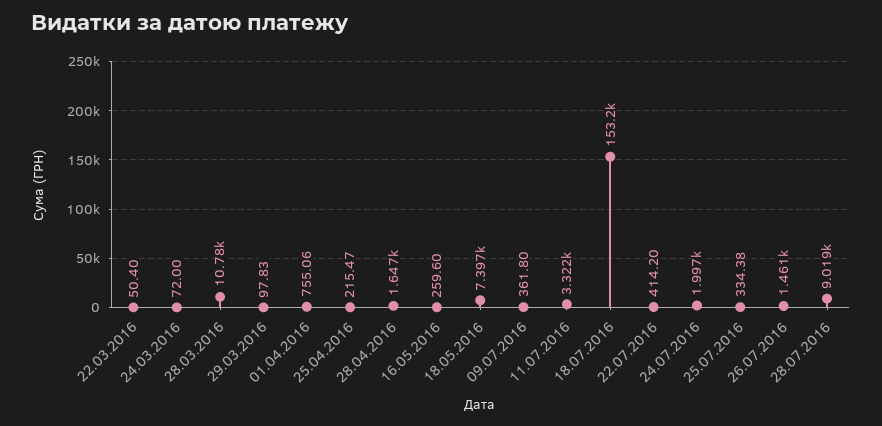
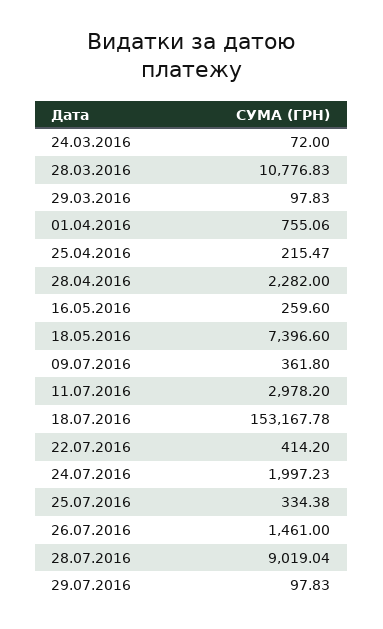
22.03.2016: 50.4 -> none
28.04.2016: 1647 -> 2282
11.07.2016: 3322 -> 2978.2
29.07.2016: none -> 97.83

